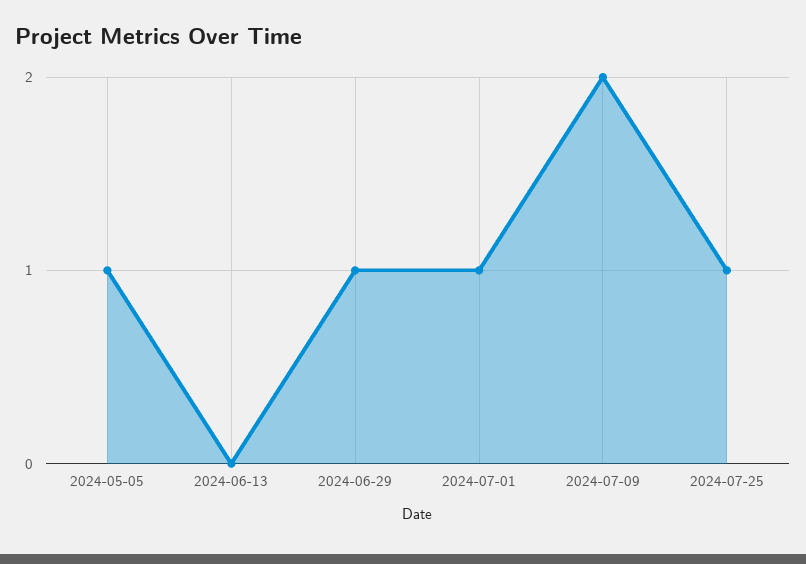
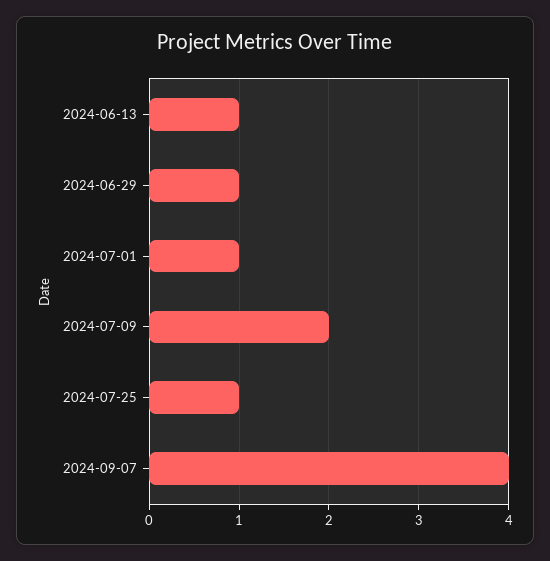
2024-05-05: 1 -> none
2024-06-13: 0 -> 1
2024-09-07: none -> 4

